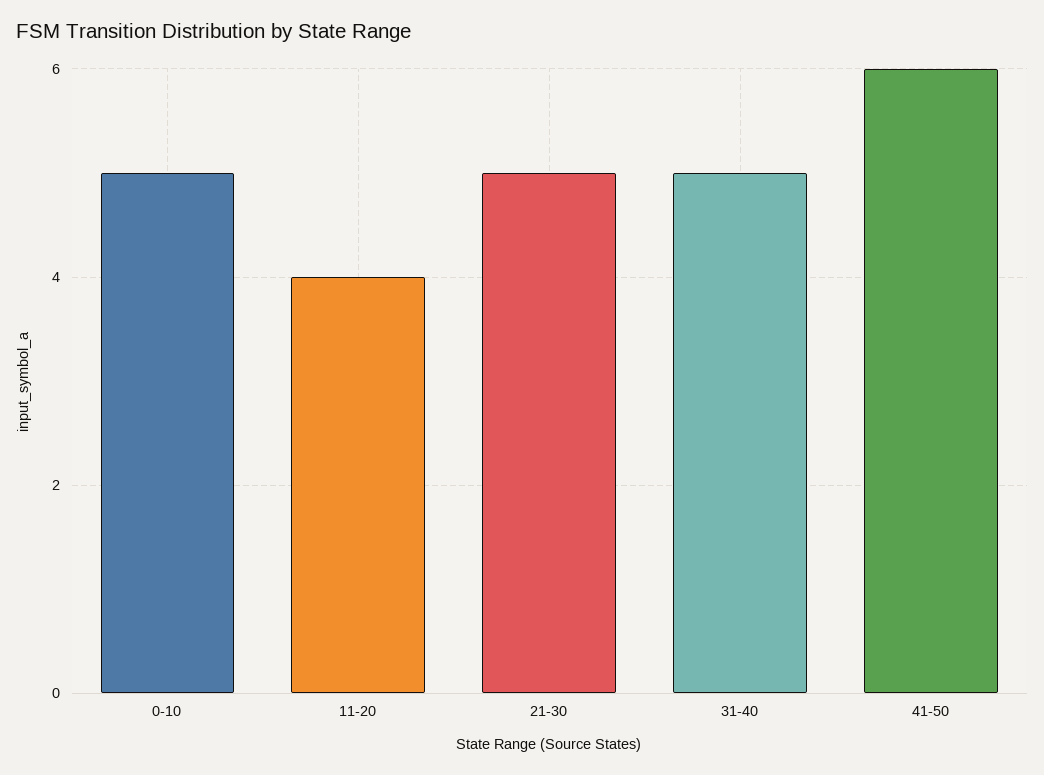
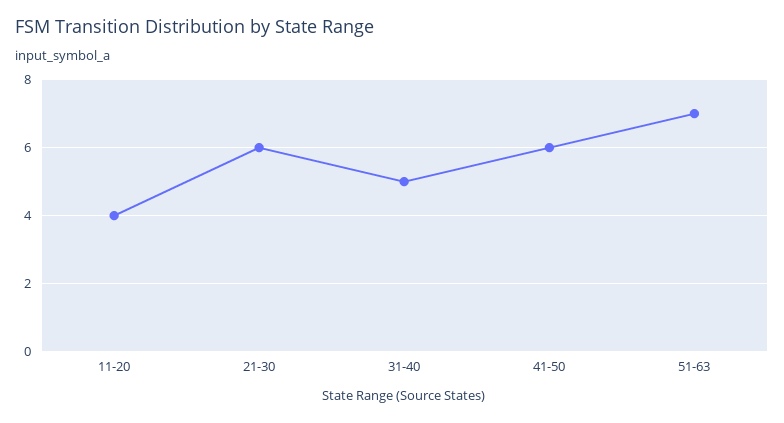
0-10: 5 -> none
21-30: 5 -> 6
51-63: none -> 7

